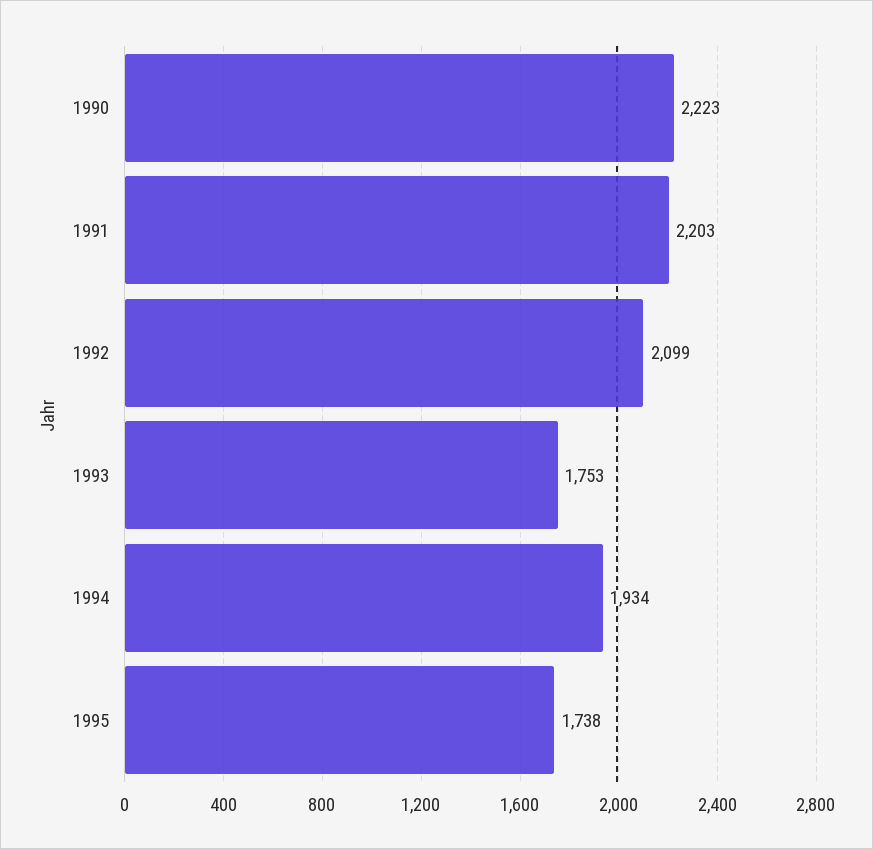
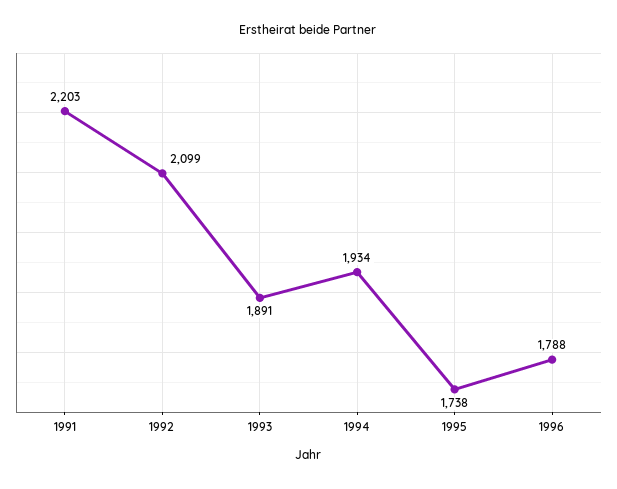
1990: 2223 -> none
1993: 1753 -> 1891
1996: none -> 1788

